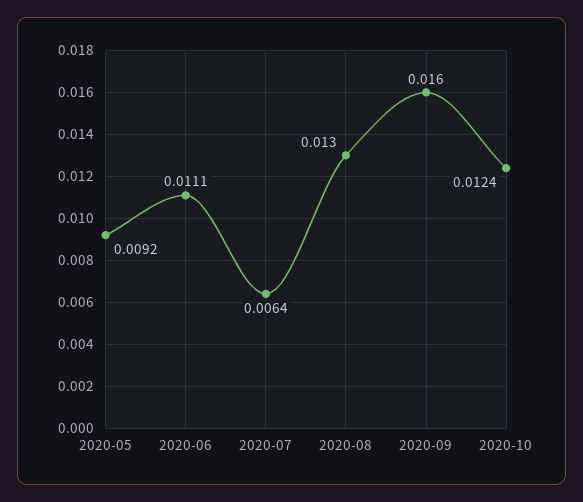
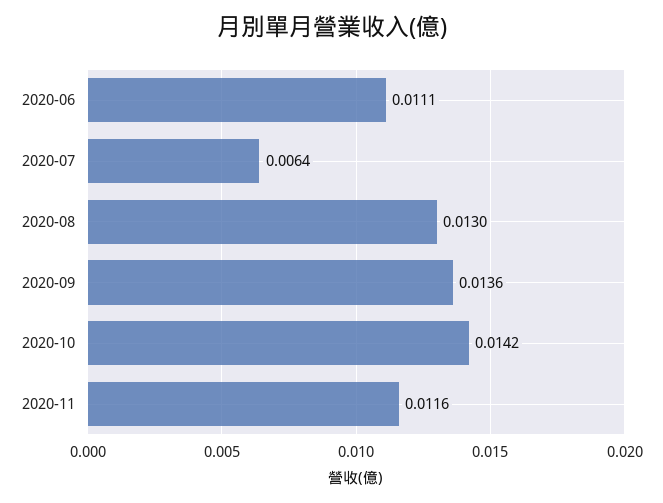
2020-05: 0.0092 -> none
2020-09: 0.016 -> 0.0136
2020-10: 0.0124 -> 0.0142
2020-11: none -> 0.0116

